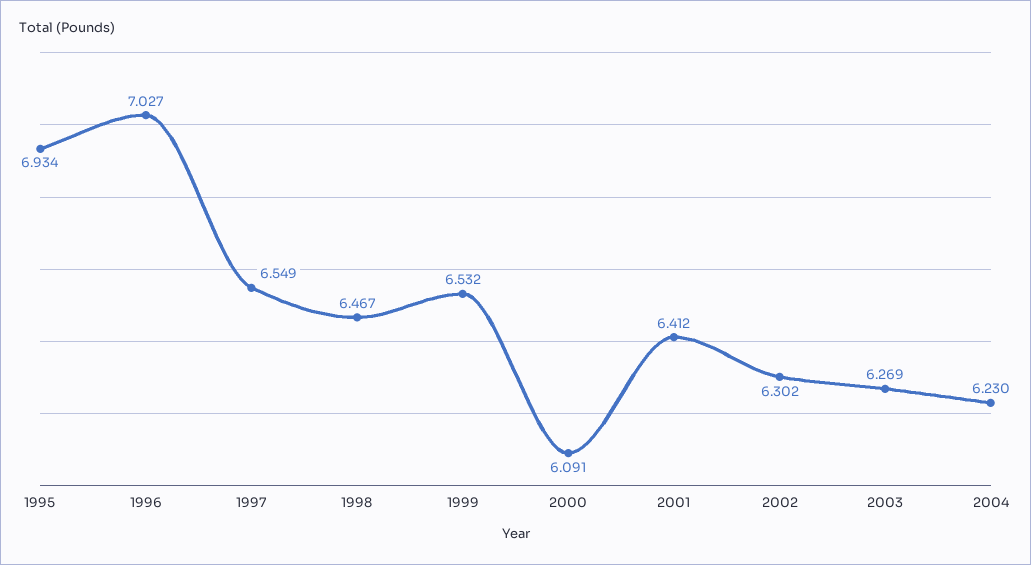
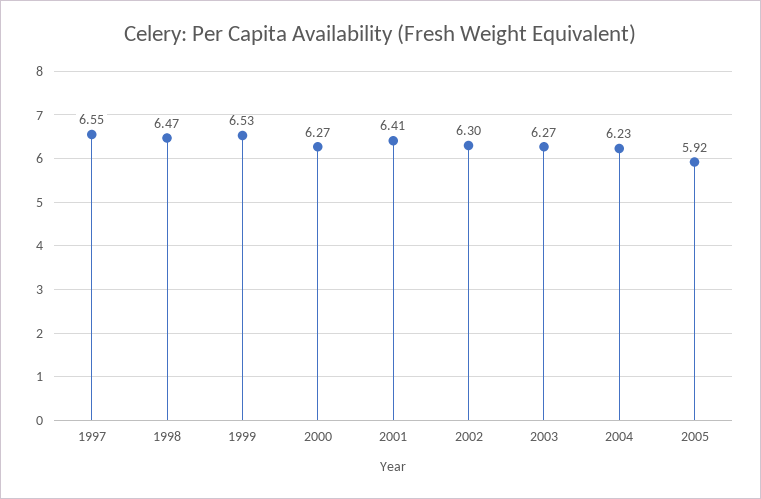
1995: 6.934 -> none
1996: 7.027 -> none
2000: 6.091 -> 6.27
2005: none -> 5.92

